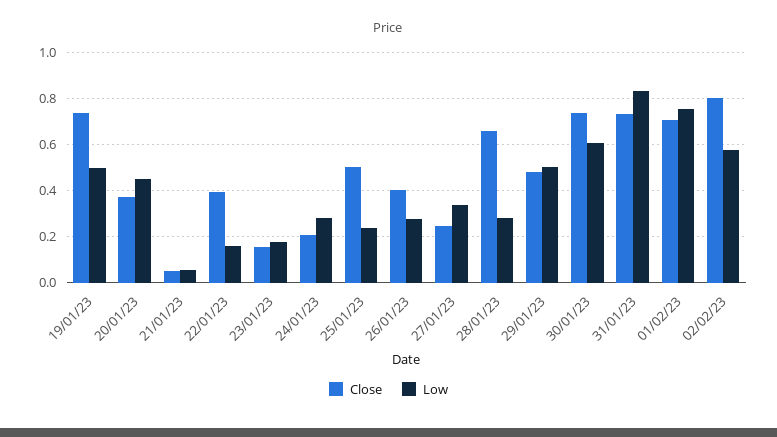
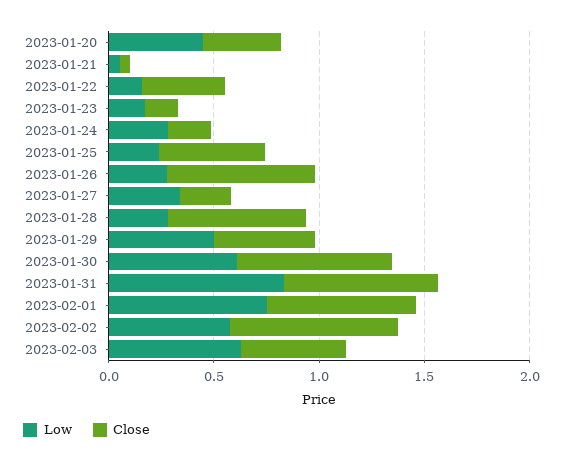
Close, 19/01/23: 0.75 -> none
Low, 19/01/23: 0.5 -> none
Close, 26/01/23: 0.4 -> 0.7
Low, 2023-02-03: none -> 0.6
Close, 2023-02-03: none -> 0.5

